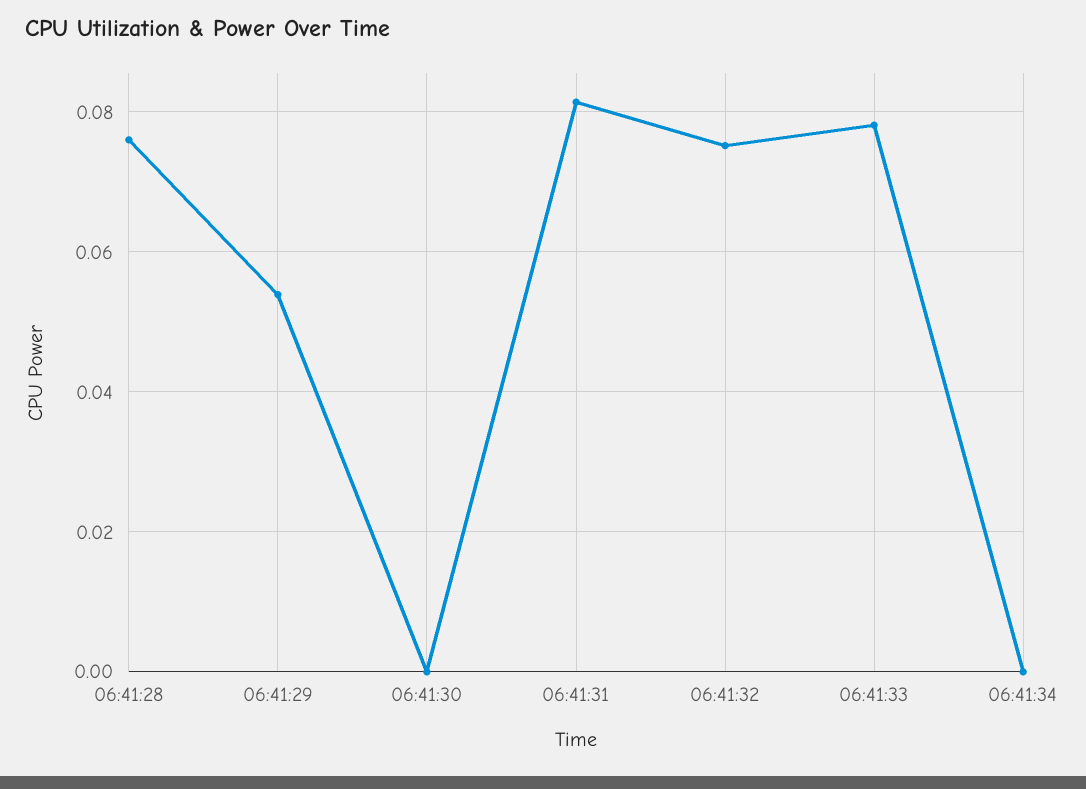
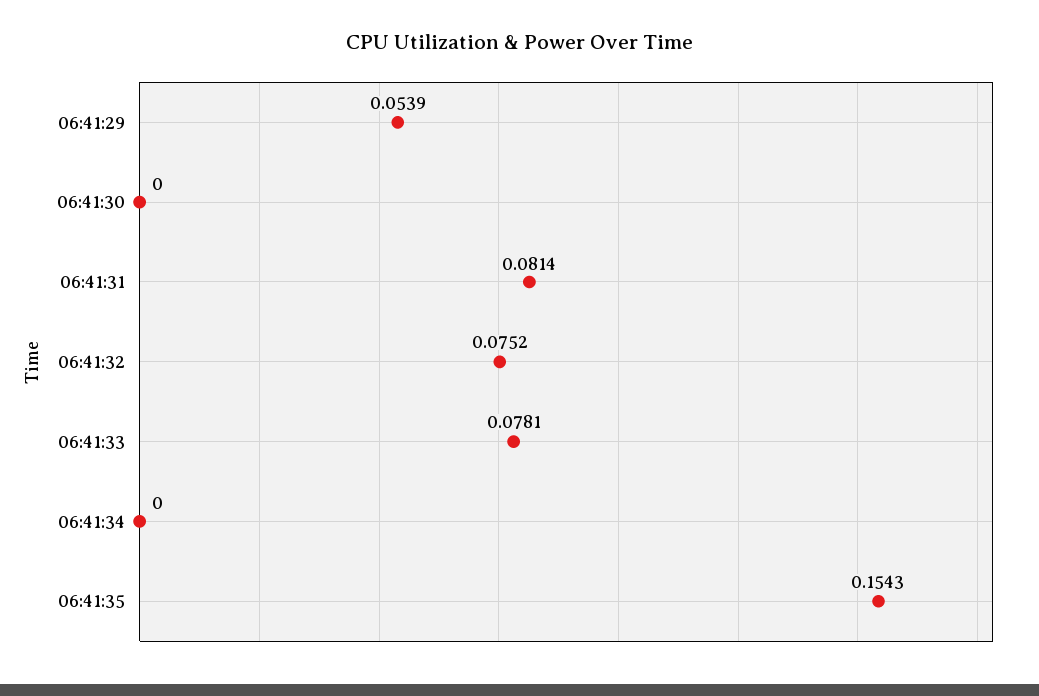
06:41:28: 0.076 -> none
06:41:35: none -> 0.1543

